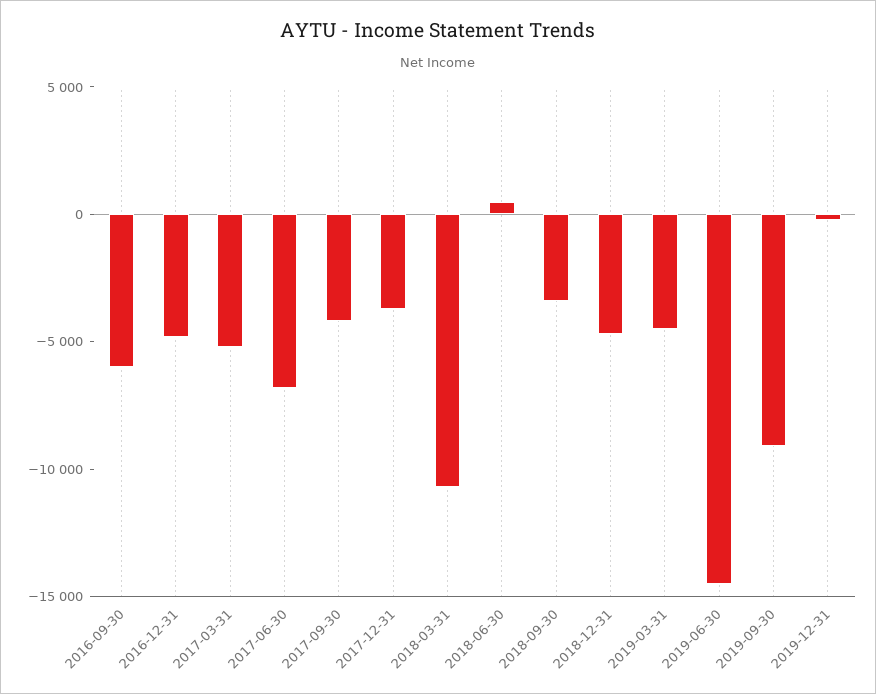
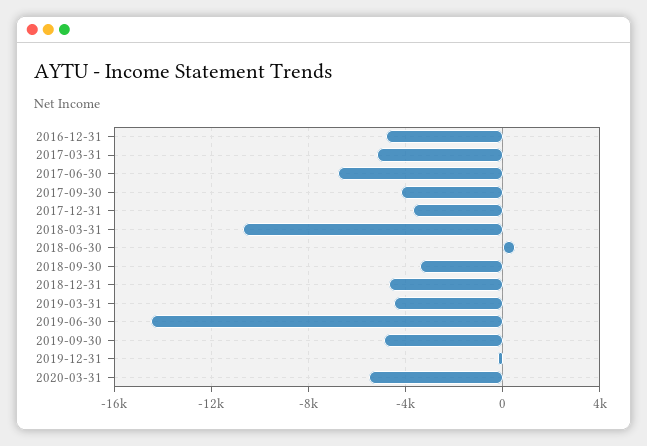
2016-09-30: -6000 -> none
2019-09-30: -9000 -> -5000
2020-03-31: none -> -5500

